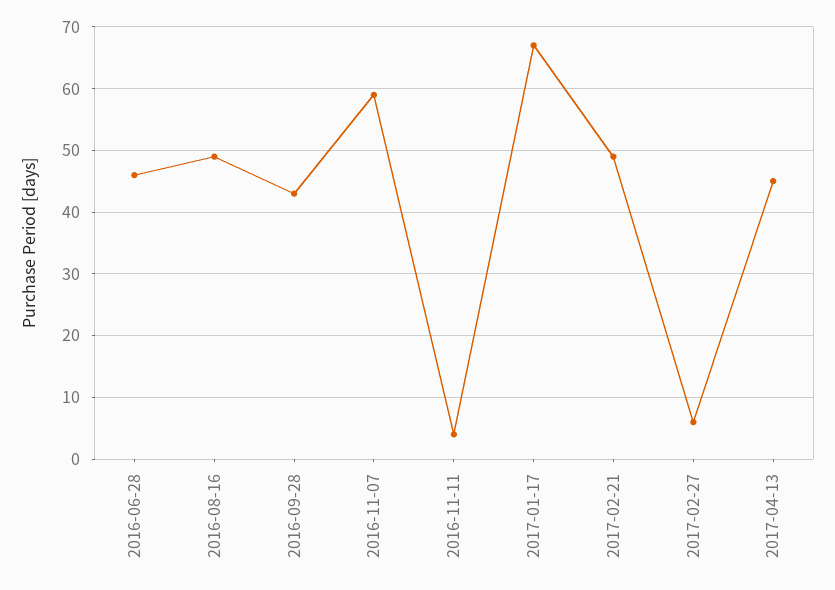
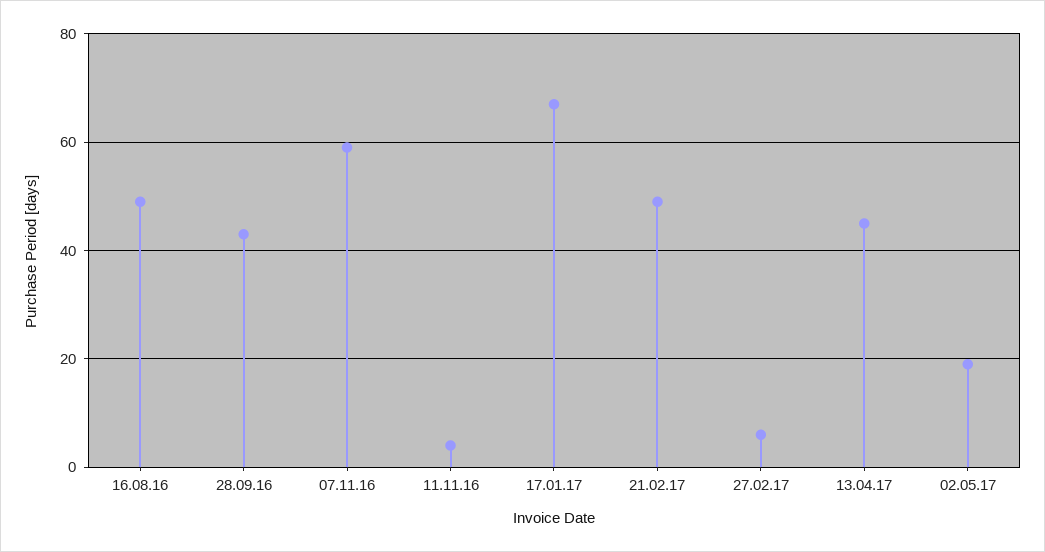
2016-06-28: 46 -> none
02.05.17: none -> 20

